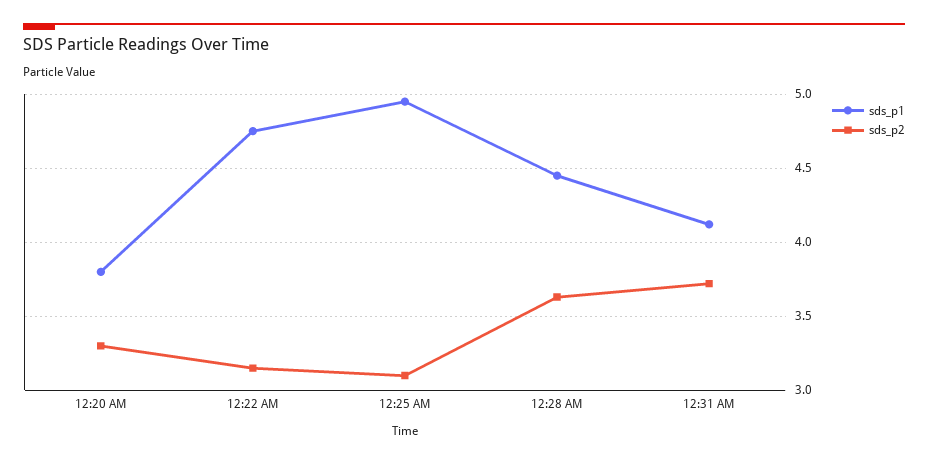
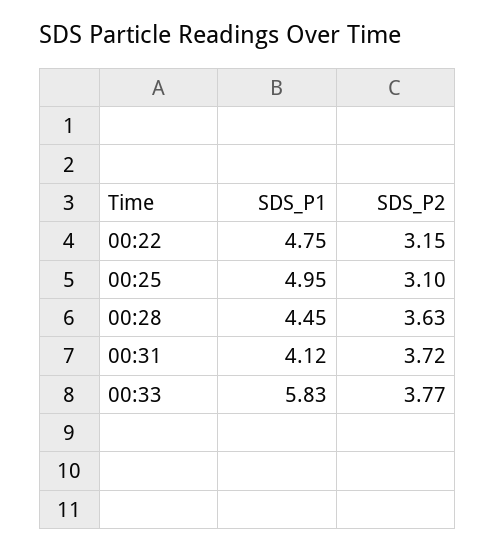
sds_p1, 12:20 AM: 3.8 -> none
sds_p2, 12:20 AM: 3.3 -> none
sds_p1, 00:33: none -> 5.83
sds_p2, 00:33: none -> 3.77

